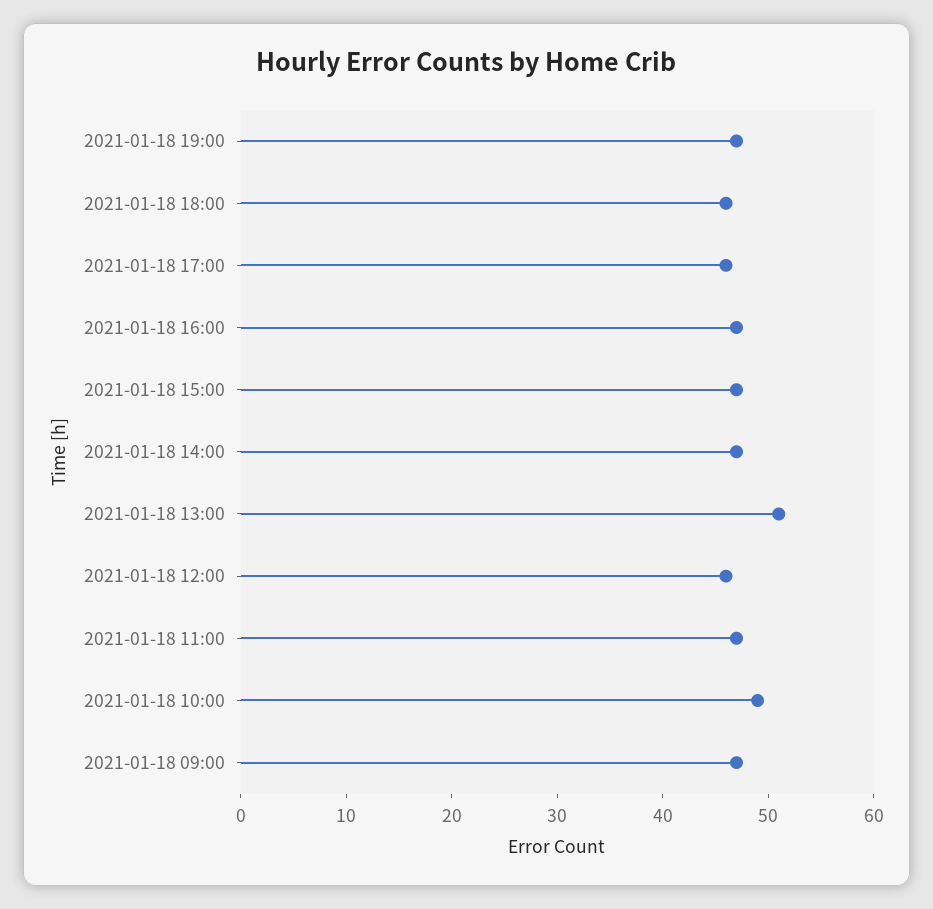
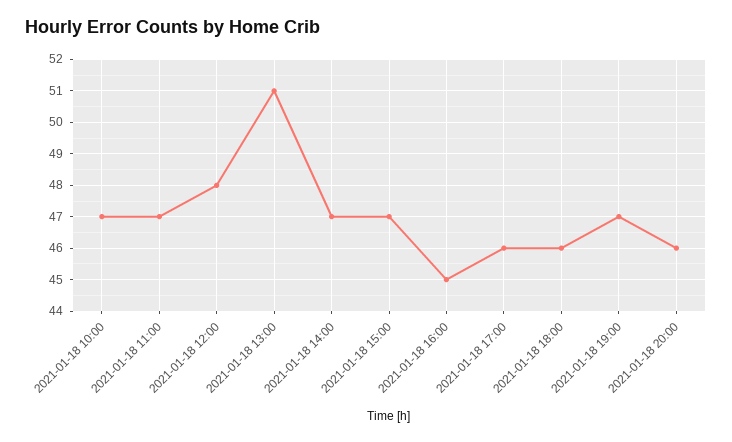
2021-01-18 16:00: 47 -> 45
2021-01-18 12:00: 46 -> 48
2021-01-18 10:00: 49 -> 47
2021-01-18 09:00: 47 -> none
2021-01-18 20:00: none -> 46

